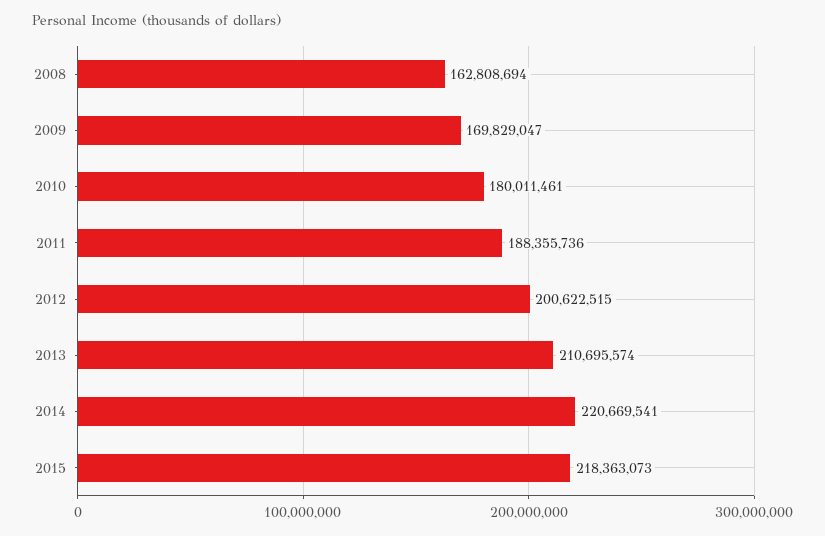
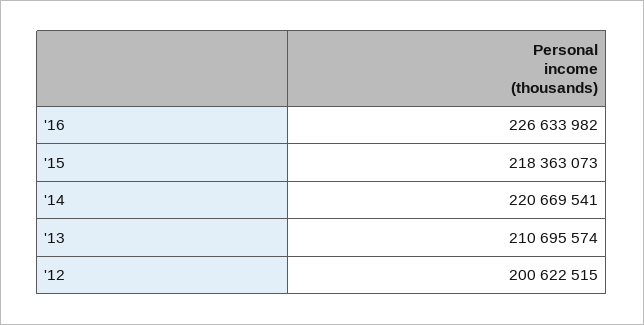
2008: 162808694 -> none
2009: 169829047 -> none
2010: 180011461 -> none
2011: 188355736 -> none
'16: none -> 226633982

